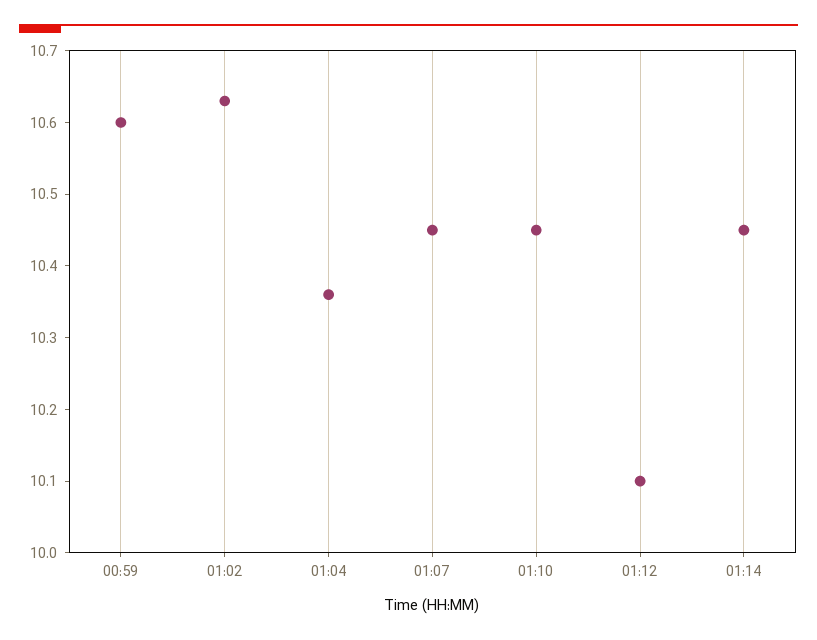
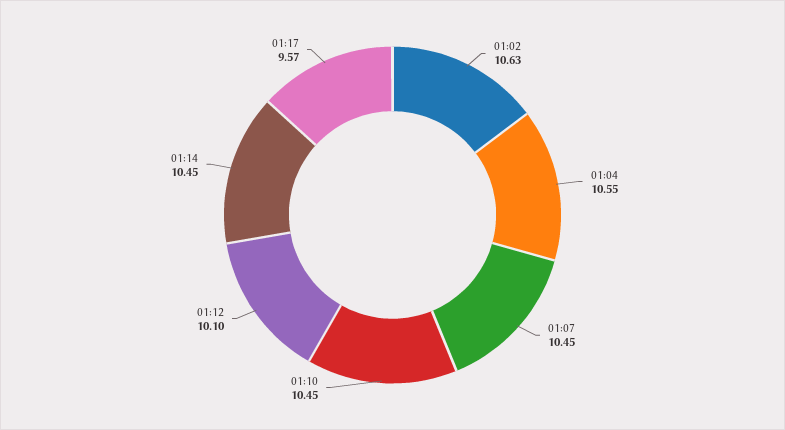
00:59: 10.6 -> none
01:04: 10.35 -> 10.55
01:17: none -> 9.57

